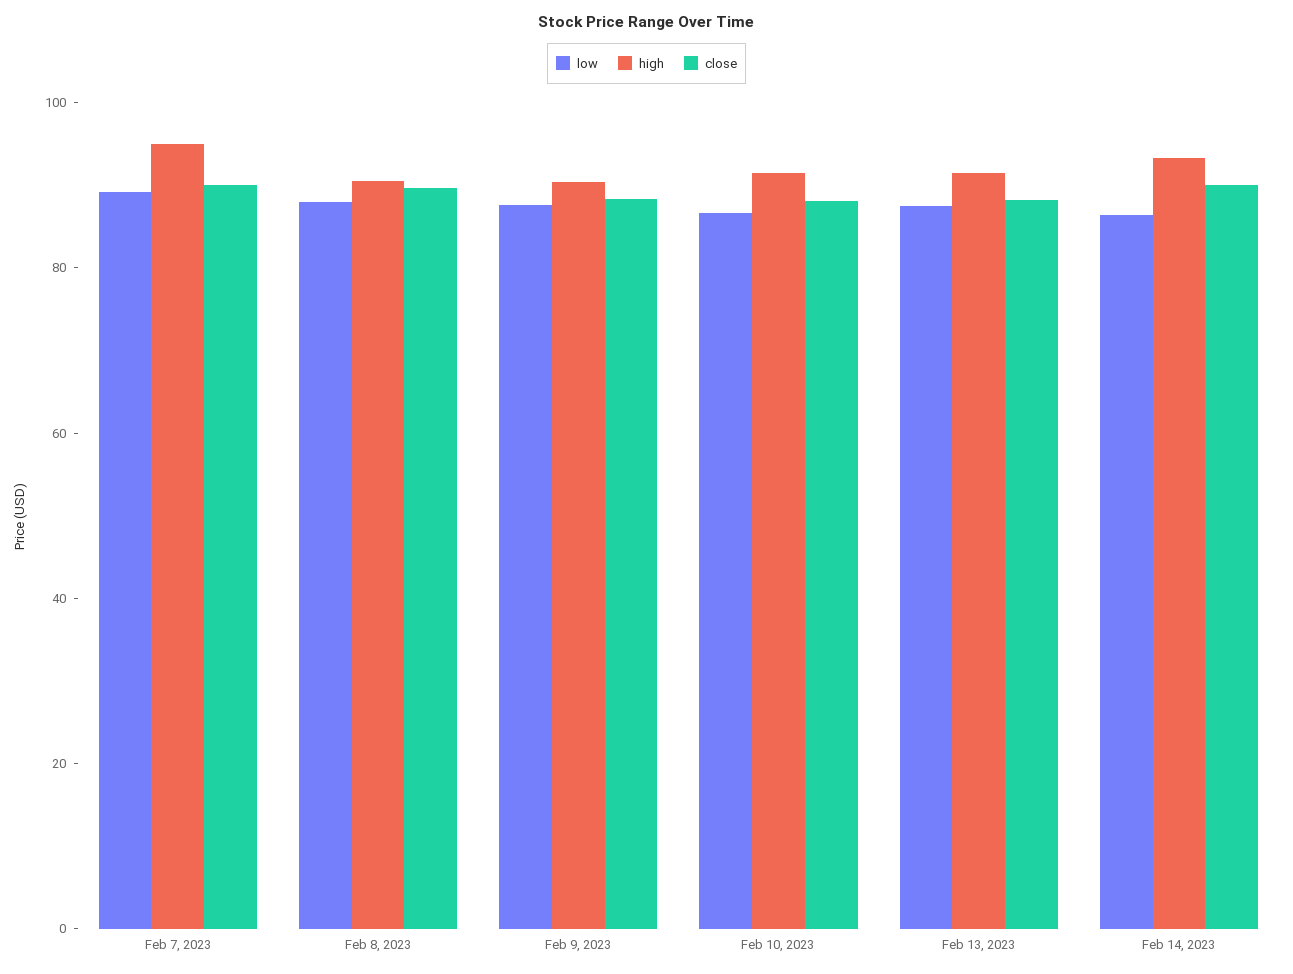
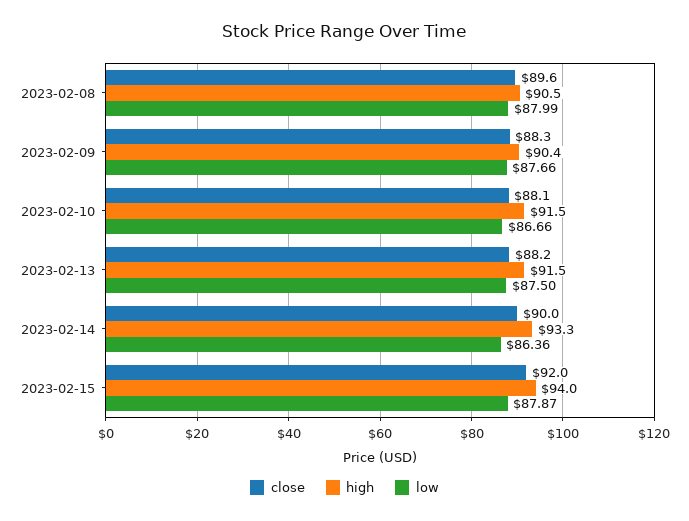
low, Feb 7, 2023: 90 -> none
high, Feb 7, 2023: 95 -> none
close, Feb 7, 2023: 90 -> none
close, 2023-02-15: none -> 92
high, 2023-02-15: none -> 94
low, 2023-02-15: none -> 87.87

